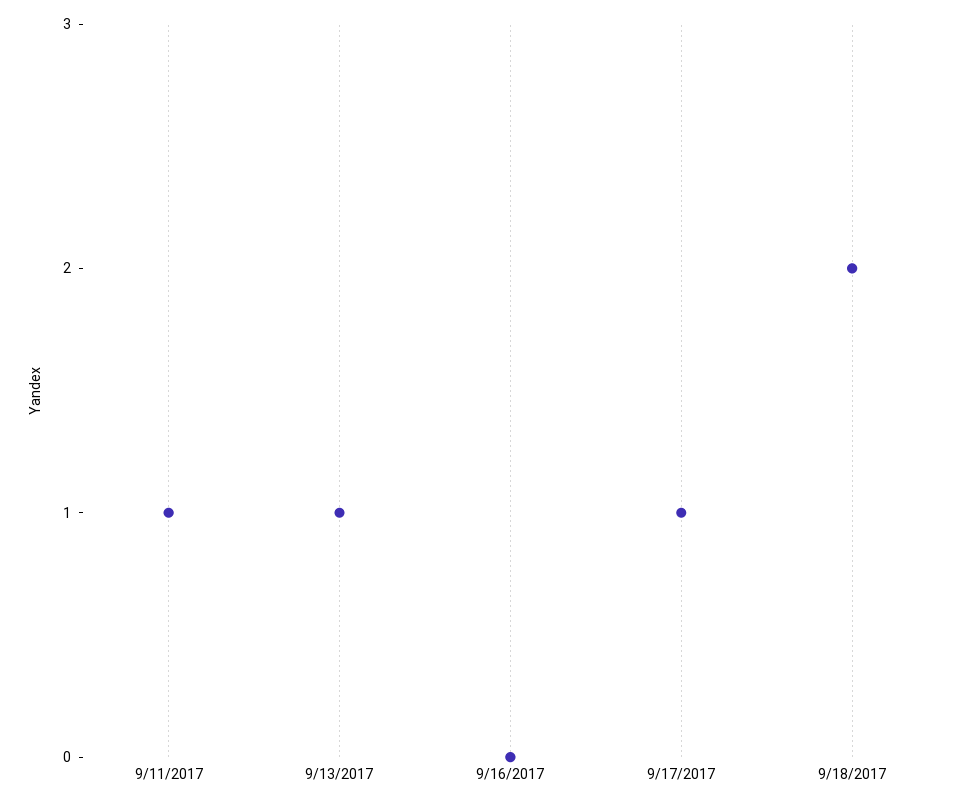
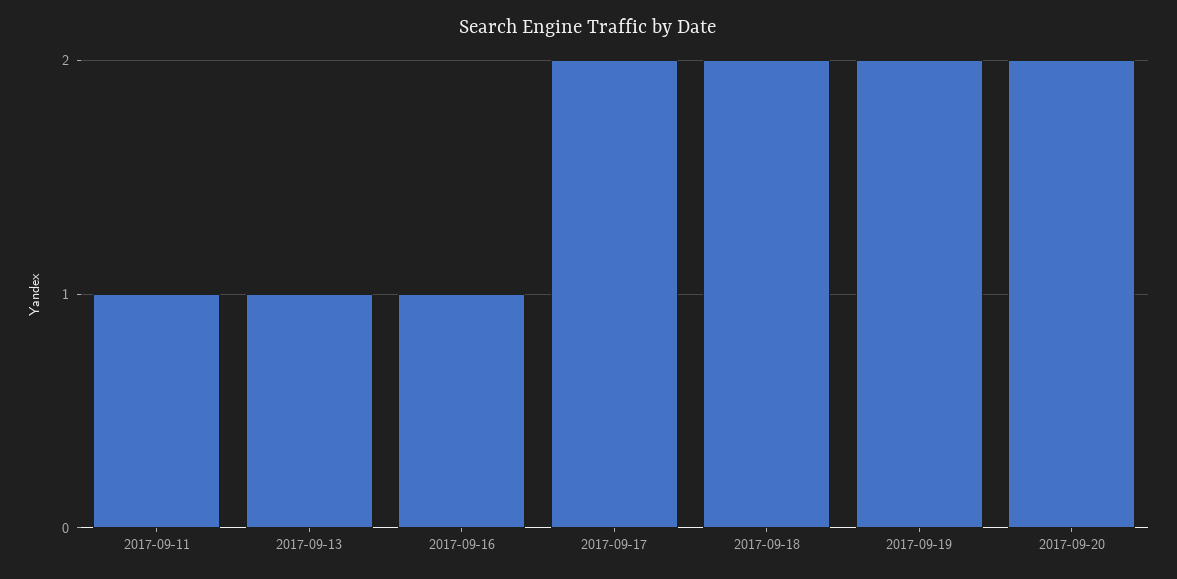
9/16/2017: 0 -> 1
9/17/2017: 1 -> 2
2017-09-19: none -> 2
2017-09-20: none -> 2

